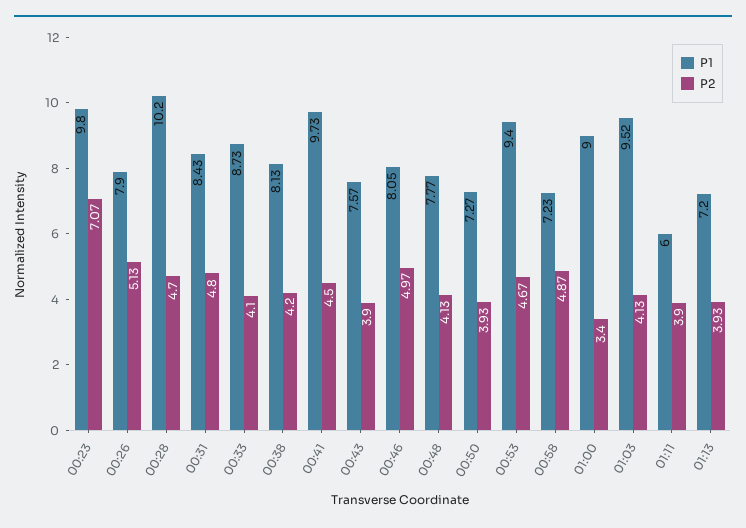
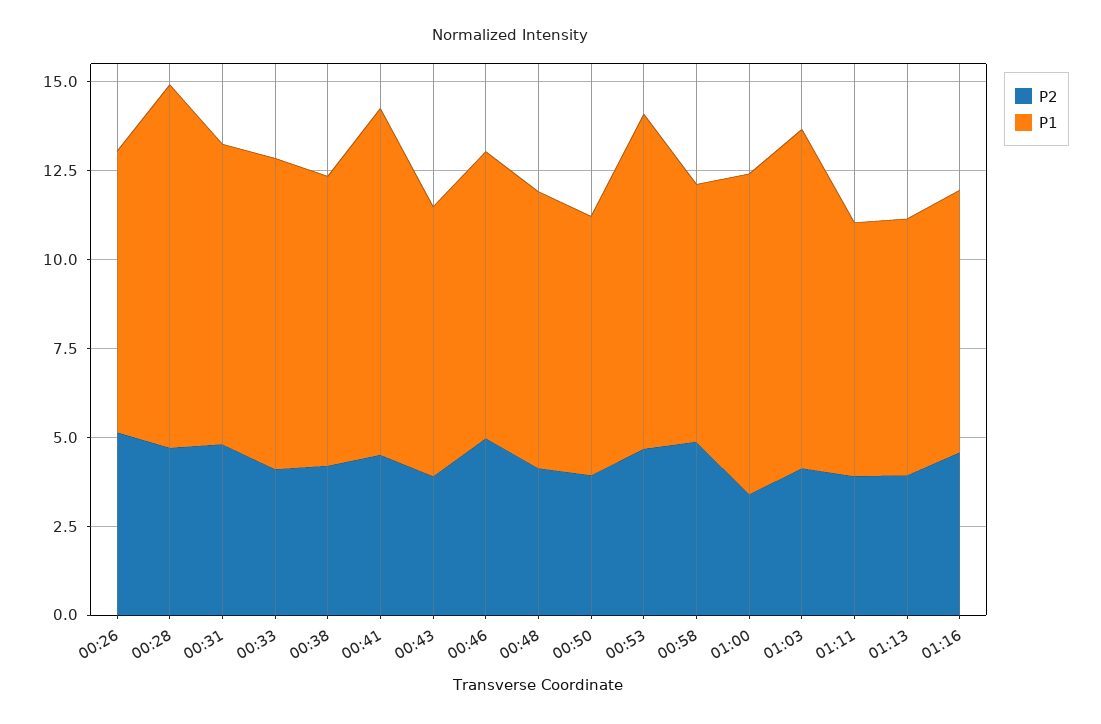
P1, 00:23: 9.8 -> none
P2, 00:23: 7.07 -> none
P1, 01:11: 6 -> 7
P2, 01:16: none -> 4.5
P1, 01:16: none -> 7.5

